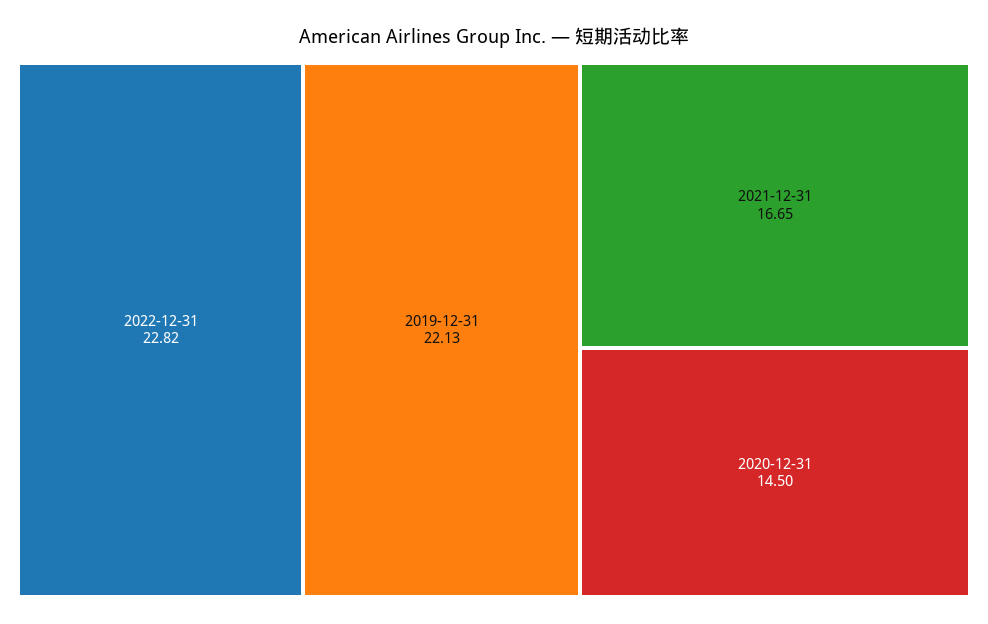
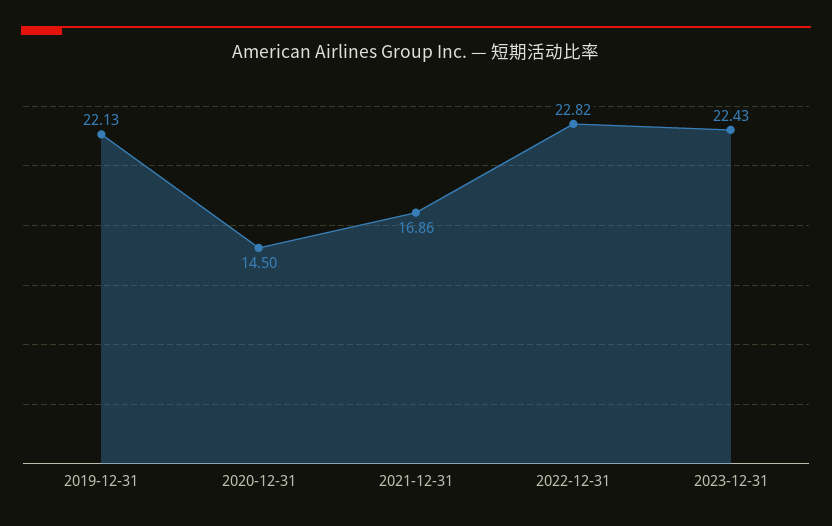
2021-12-31: 16.65 -> 16.86
2023-12-31: none -> 22.43

